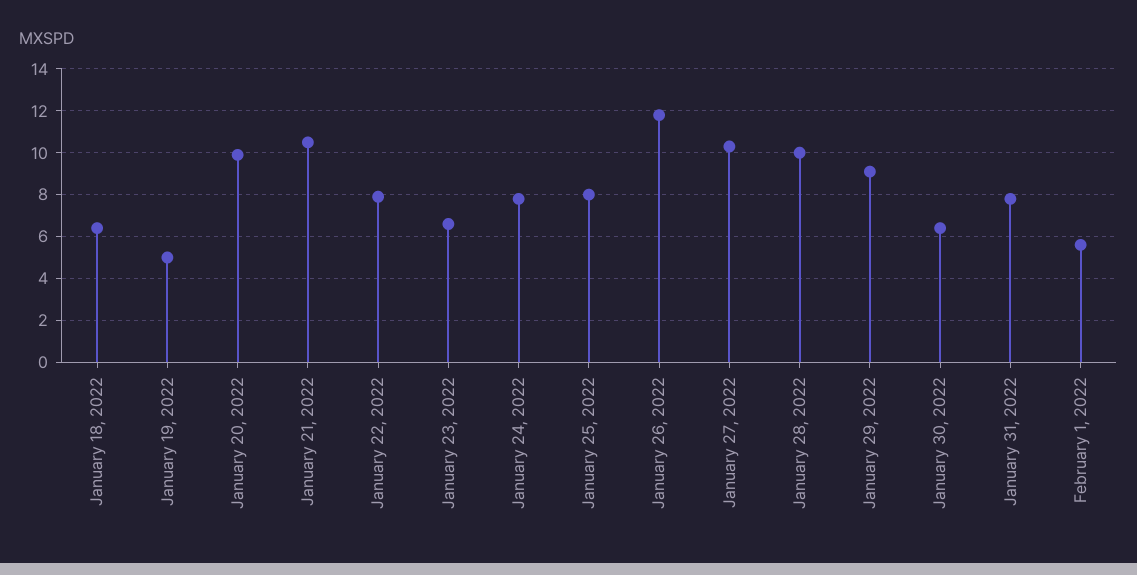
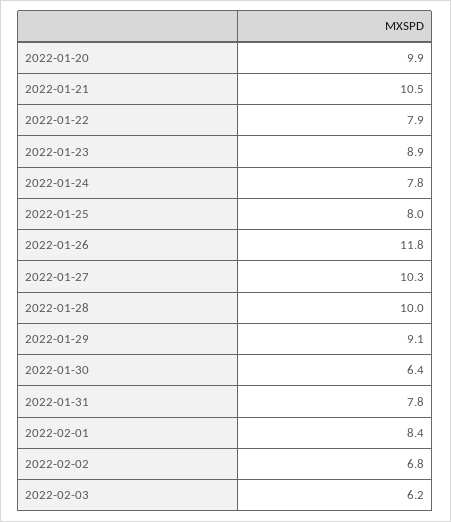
January 18, 2022: 6.5 -> none
January 19, 2022: 5 -> none
January 23, 2022: 6.5 -> 8.9
February 1, 2022: 5.5 -> 8.4
2022-02-02: none -> 6.8
2022-02-03: none -> 6.2

